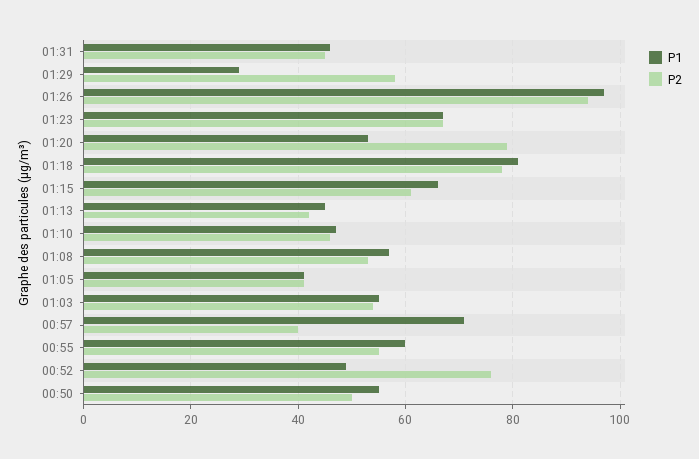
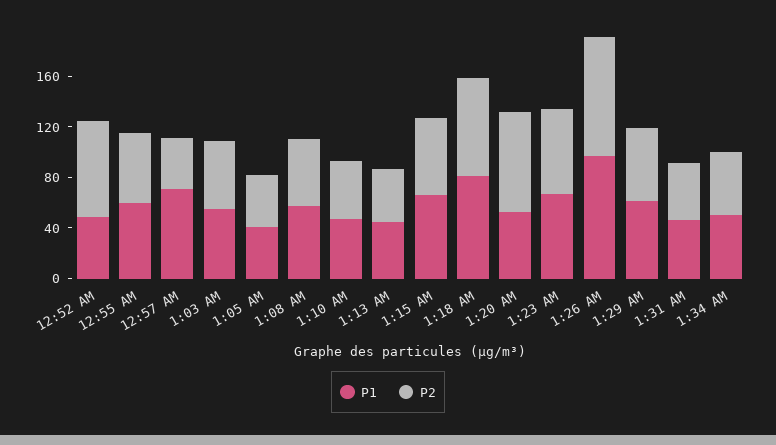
P1, 01:29: 30 -> 60
P1, 00:50: 55 -> none
P2, 00:50: 50 -> none
P1, 1:34 AM: none -> 50
P2, 1:34 AM: none -> 50

